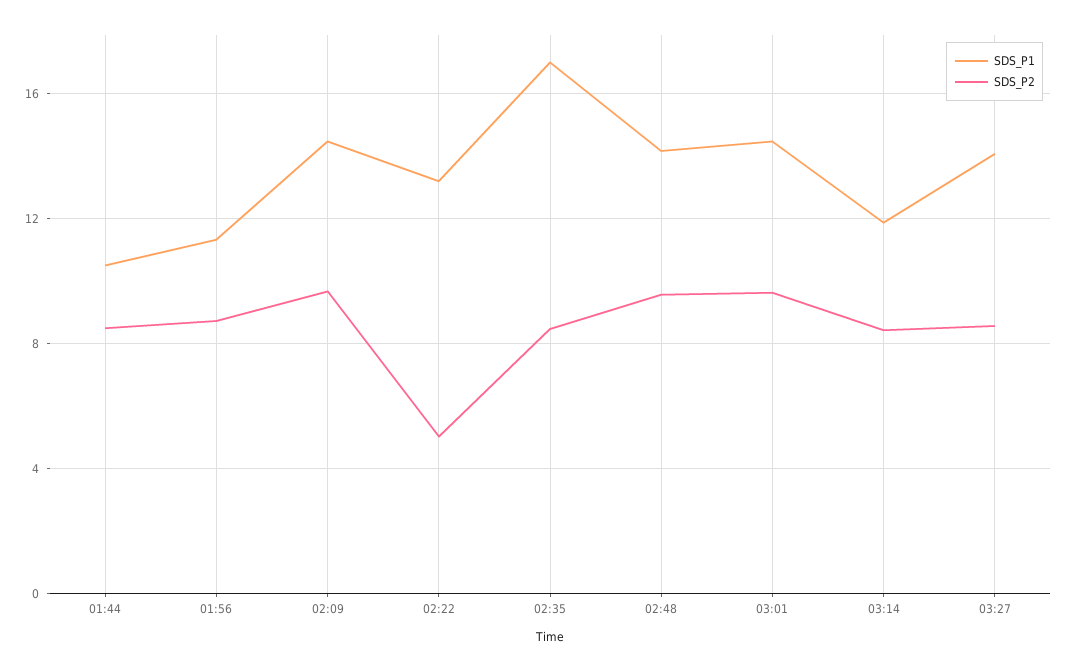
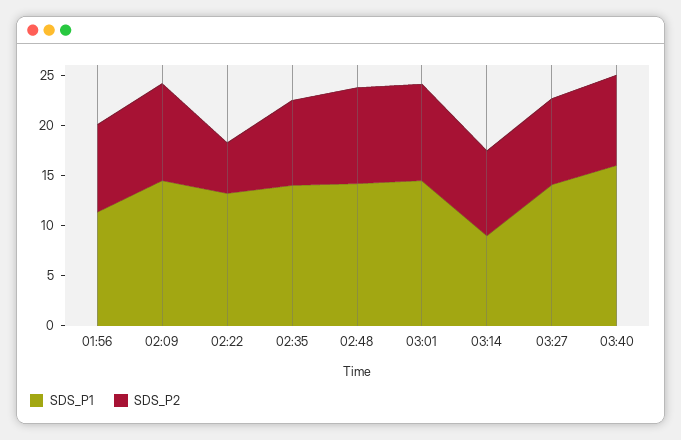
SDS_P1, 01:44: 10.5 -> none
SDS_P2, 01:44: 8.5 -> none
SDS_P1, 02:35: 17 -> 14
SDS_P1, 03:14: 12 -> 9
SDS_P1, 03:40: none -> 16
SDS_P2, 03:40: none -> 9

